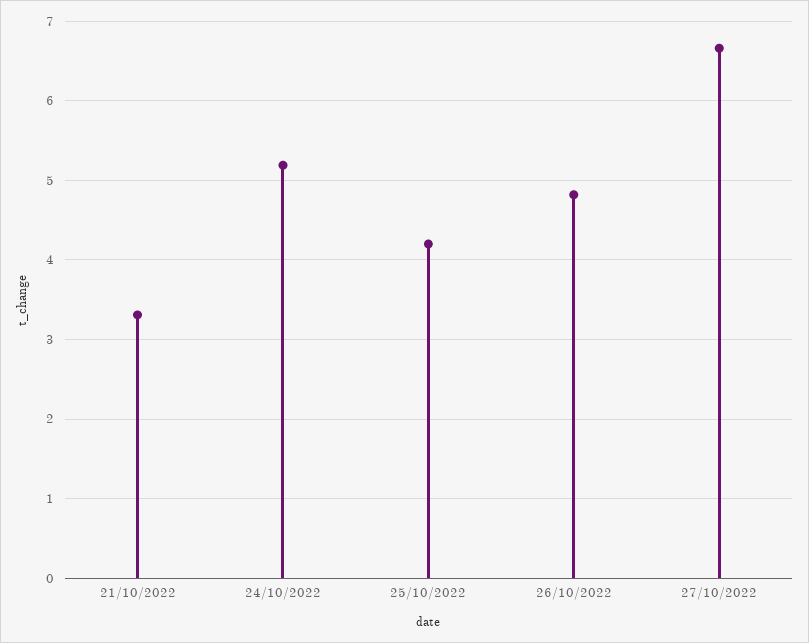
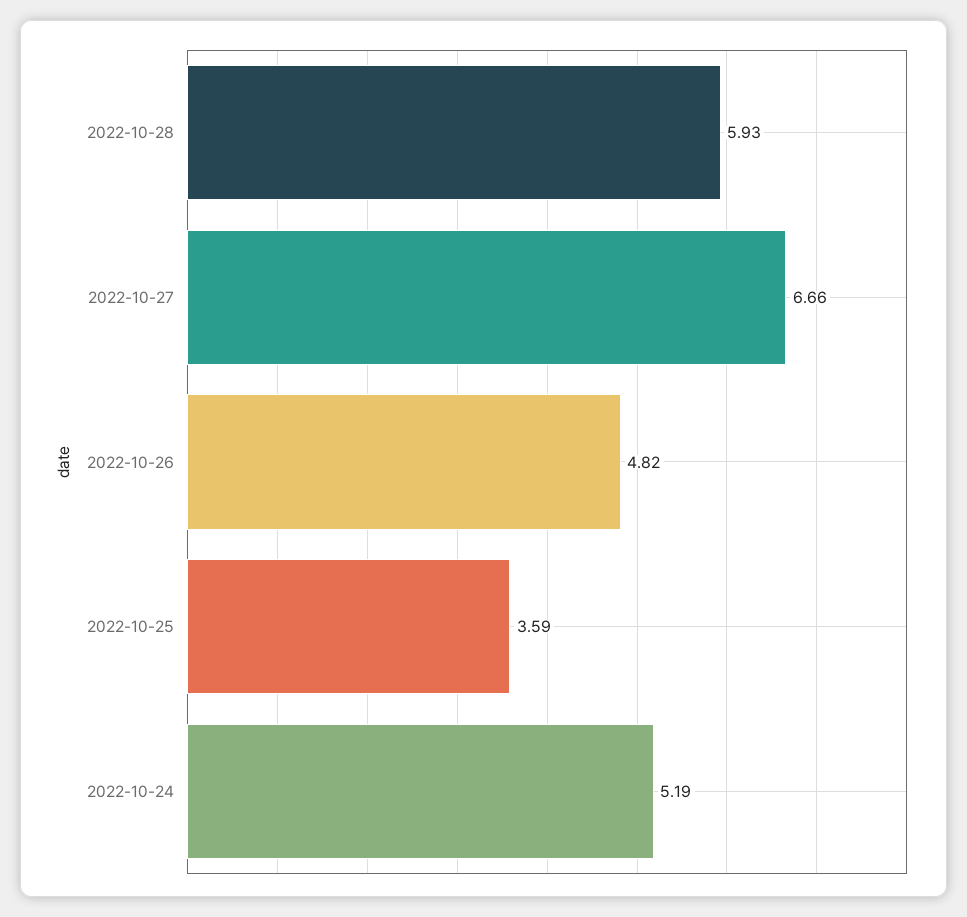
21/10/2022: 3.3 -> none
25/10/2022: 4.2 -> 3.59
2022-10-28: none -> 5.93

